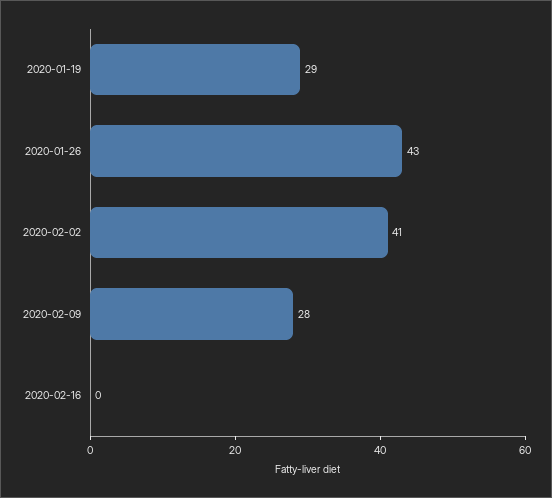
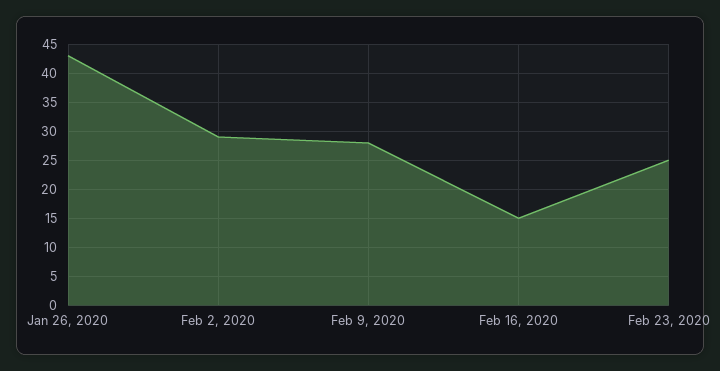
2020-01-19: 29 -> none
2020-02-02: 41 -> 30
2020-02-16: 0 -> 15
Feb 23, 2020: none -> 25

